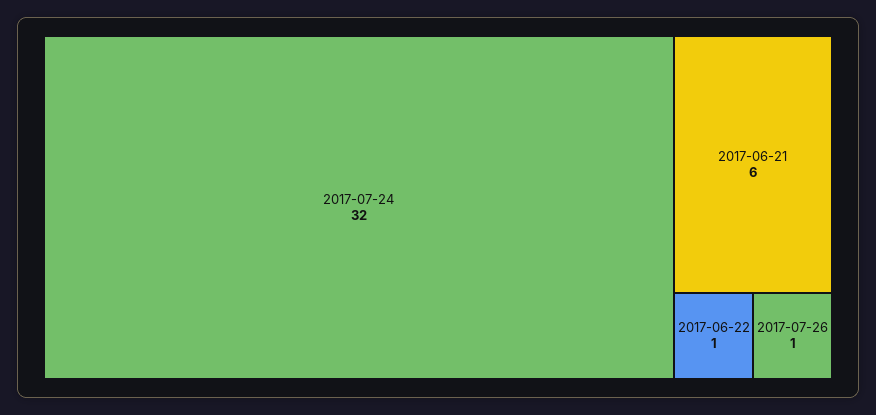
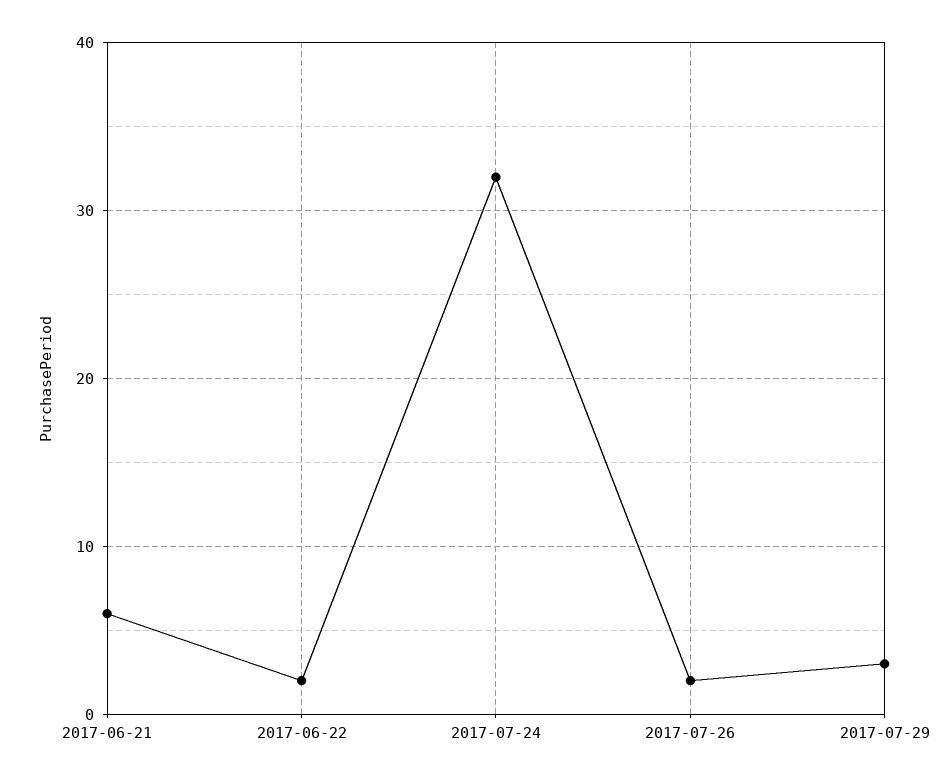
2017-06-22: 1 -> 2
2017-07-26: 1 -> 2
2017-07-29: none -> 3

